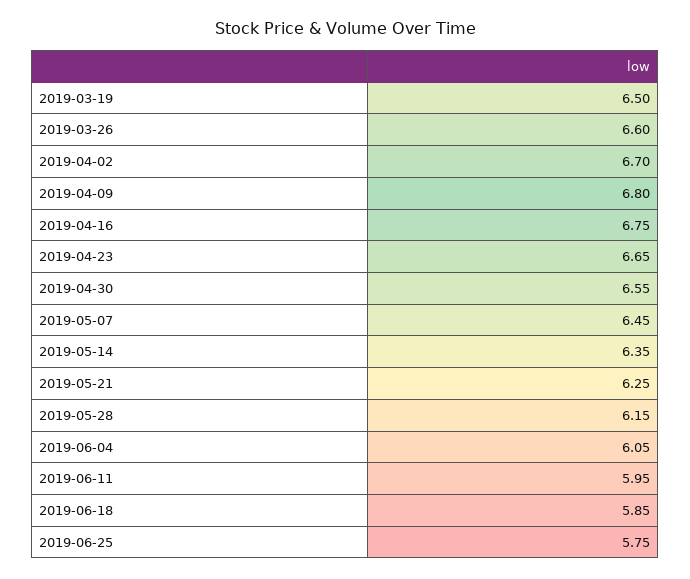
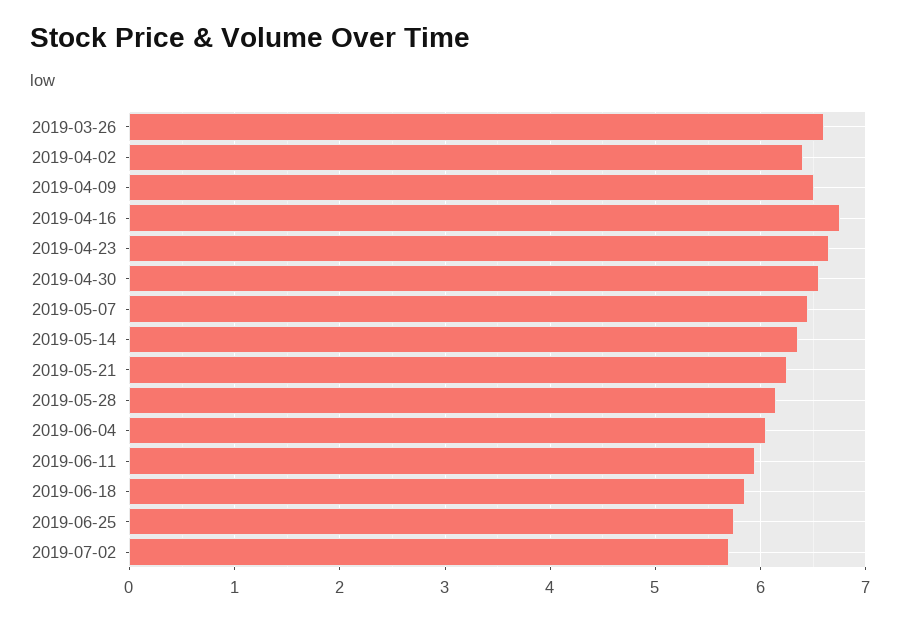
2019-03-19: 6.5 -> none
2019-04-02: 6.7 -> 6.4
2019-04-09: 6.8 -> 6.5
2019-07-02: none -> 5.7

